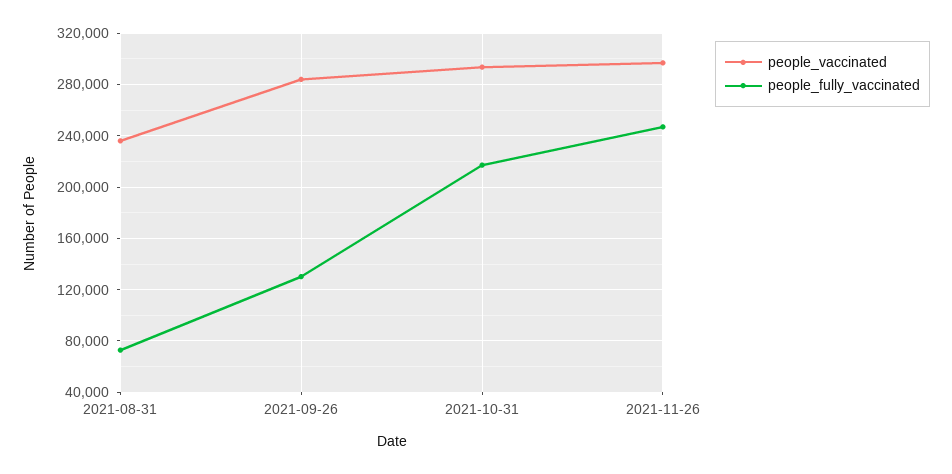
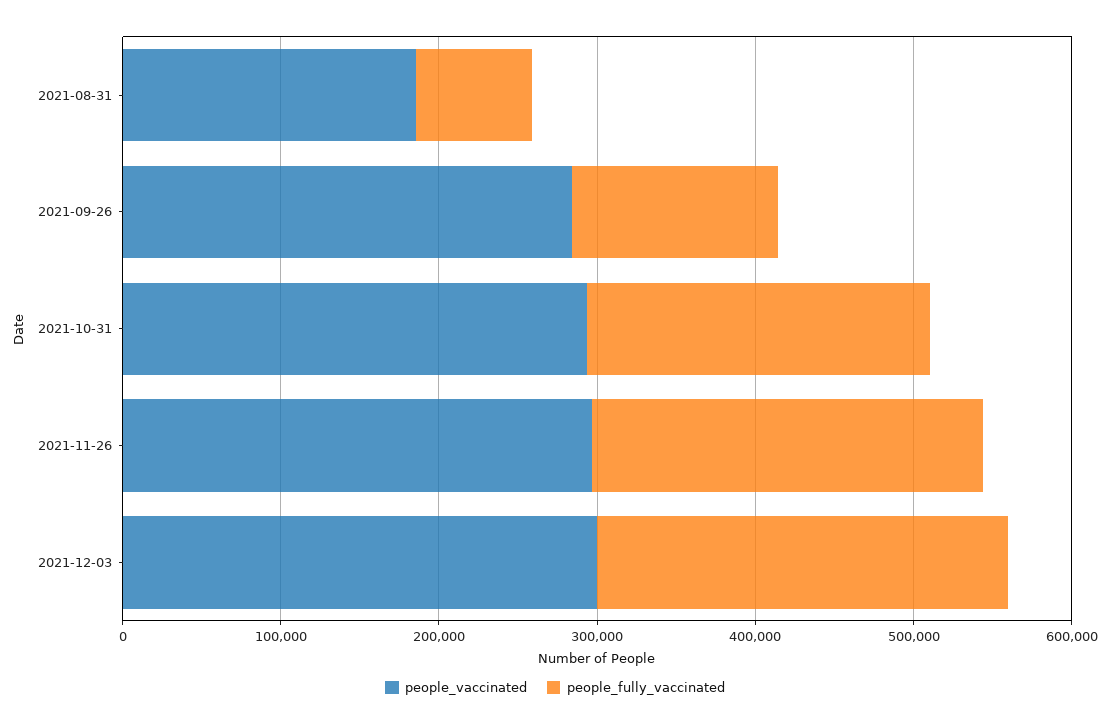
people_vaccinated, 2021-08-31: 235000 -> 180000
people_vaccinated, 2021-12-03: none -> 300000
people_fully_vaccinated, 2021-12-03: none -> 260000

